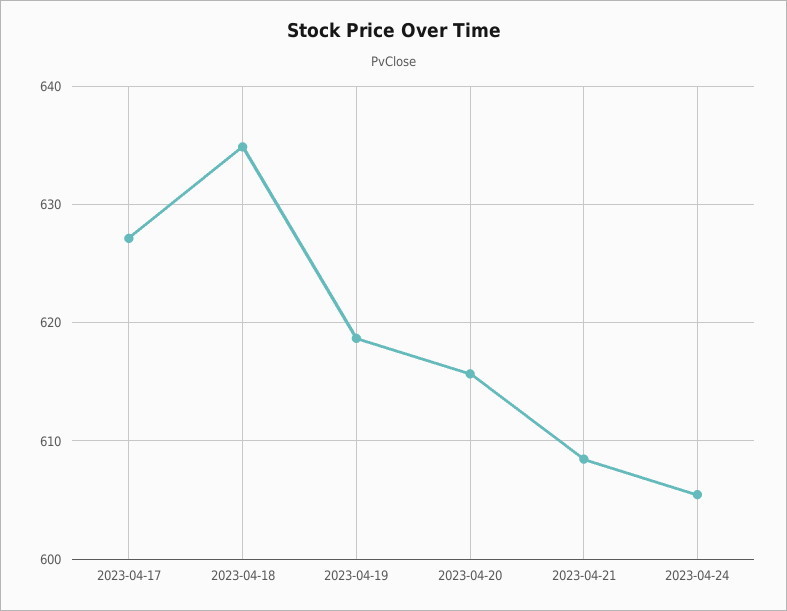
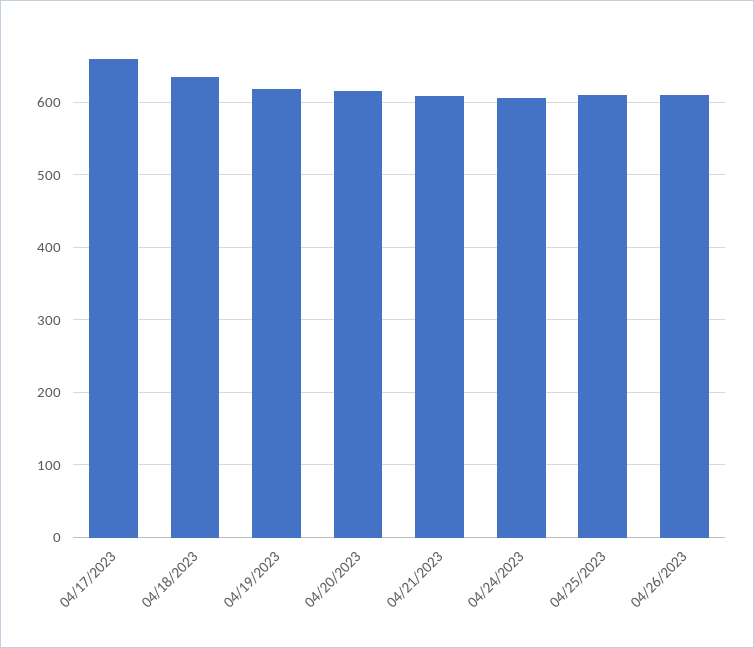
2023-04-17: 627 -> 660
04/25/2023: none -> 610
04/26/2023: none -> 610

